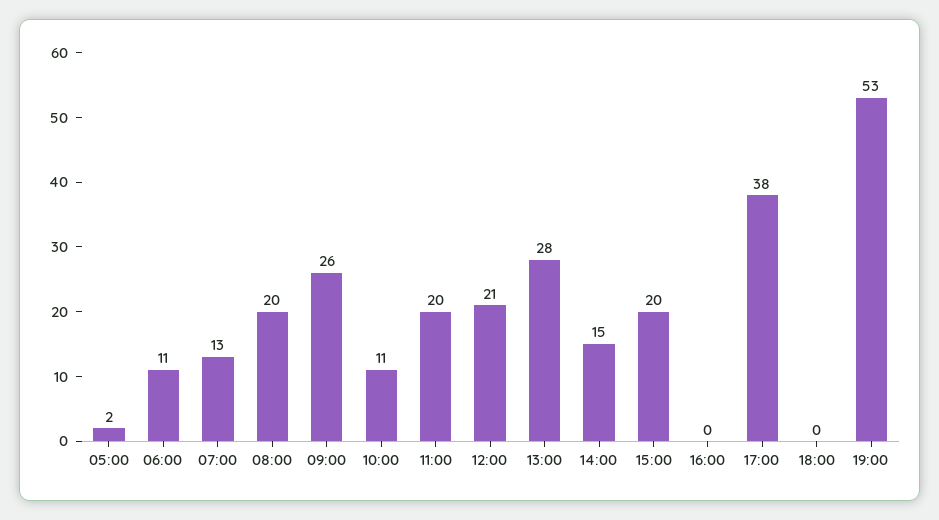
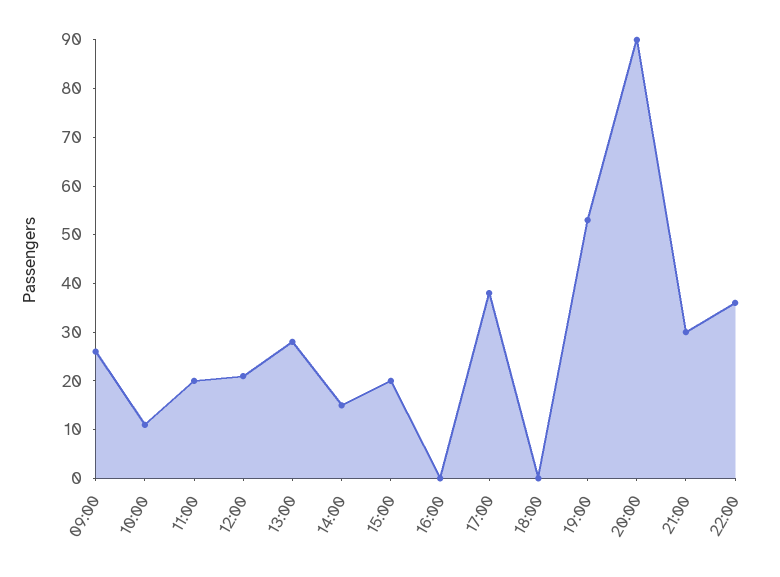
05:00: 2 -> none
06:00: 11 -> none
07:00: 13 -> none
08:00: 20 -> none
20:00: none -> 90
21:00: none -> 30
22:00: none -> 35

